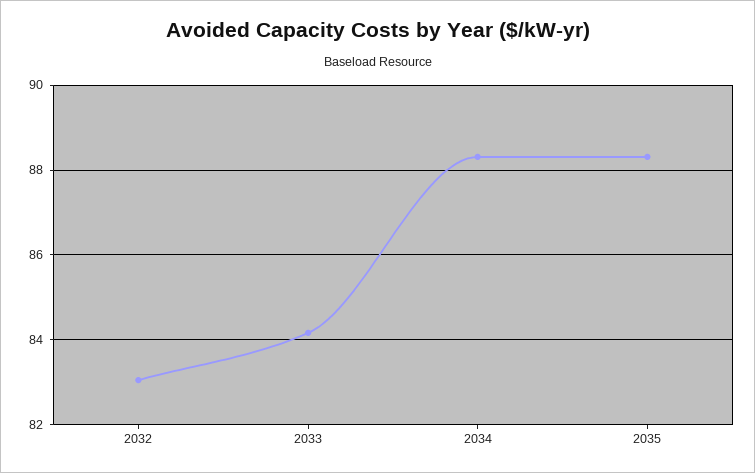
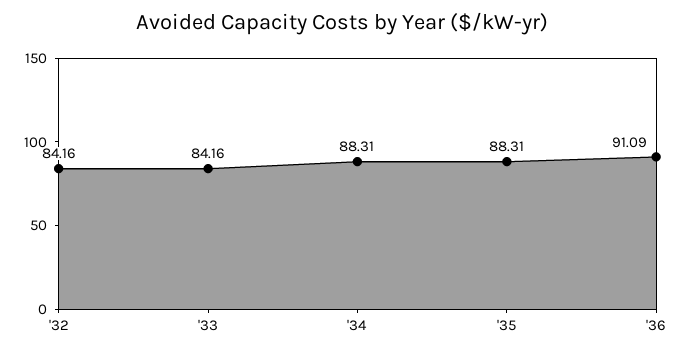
2032: 83 -> 84.16
'36: none -> 91.09

